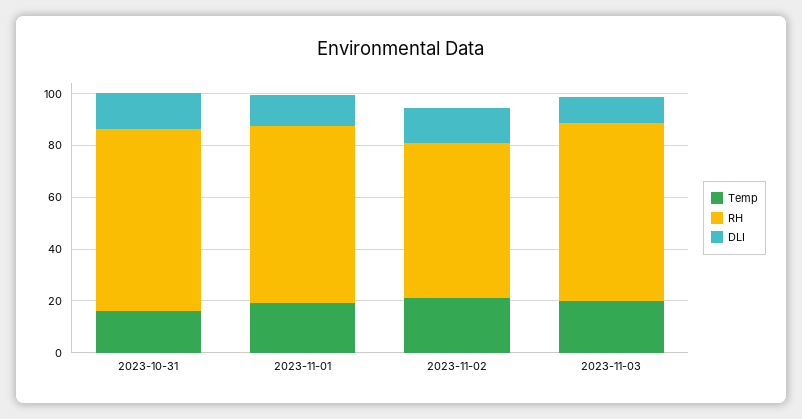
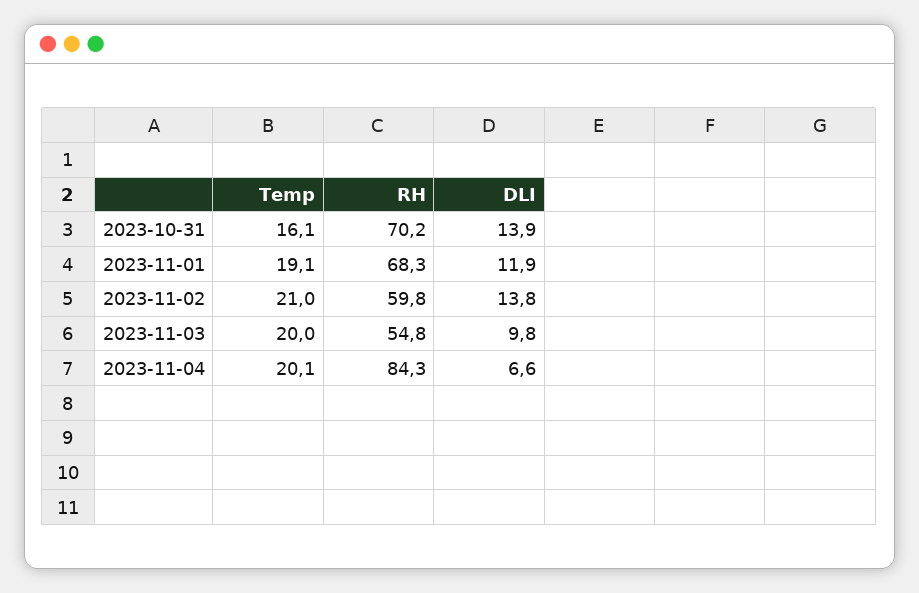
RH, 2023-11-03: 70 -> 54.8
Temp, 2023-11-04: none -> 20.1
RH, 2023-11-04: none -> 84.3
DLI, 2023-11-04: none -> 6.6

